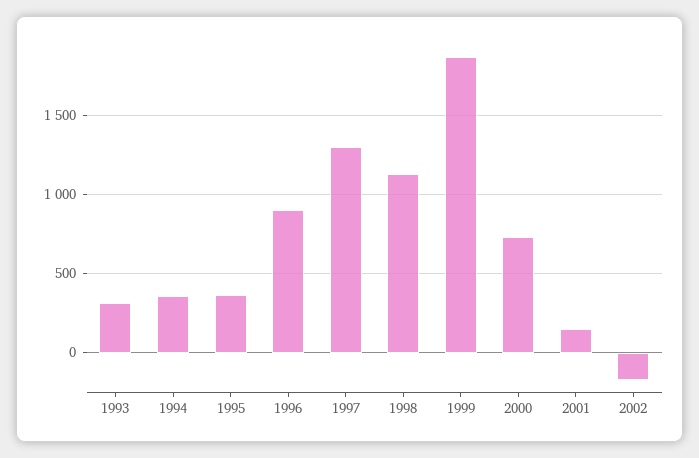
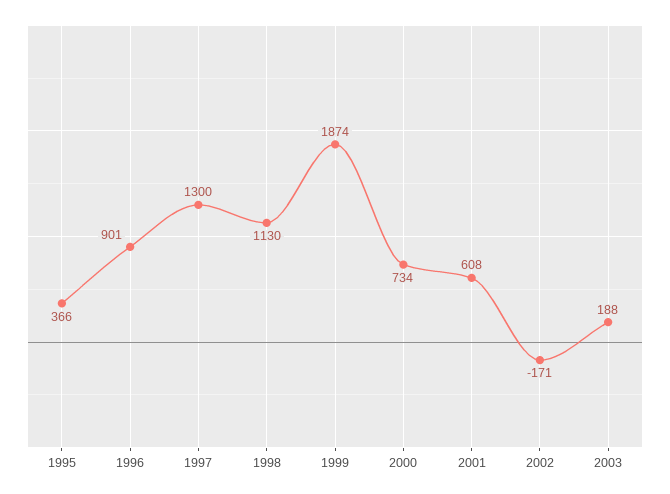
1993: 300 -> none
1994: 350 -> none
2001: 150 -> 608
2003: none -> 188

